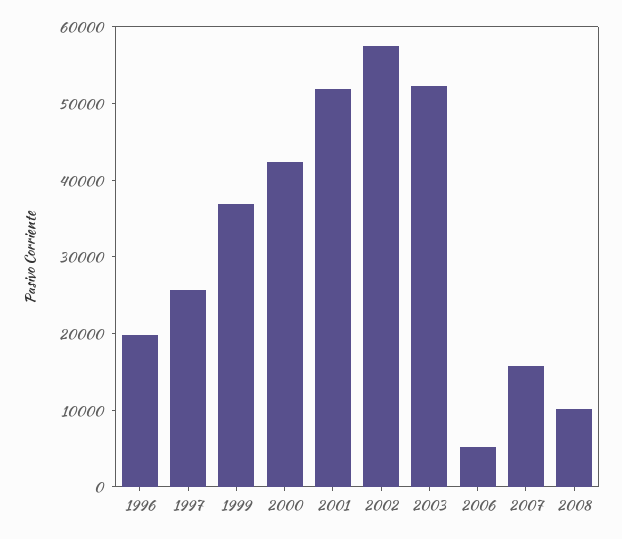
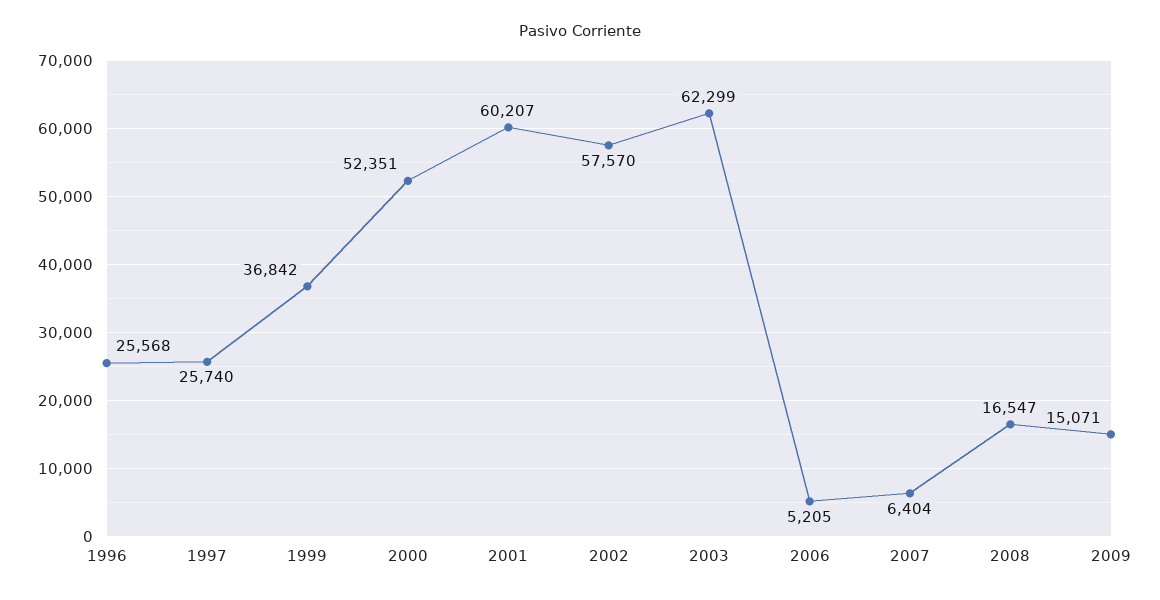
1996: 20000 -> 25568
2000: 42000 -> 52351
2001: 52000 -> 60207
2003: 52000 -> 62299
2007: 16000 -> 6404
2008: 10000 -> 16547
2009: none -> 15071

